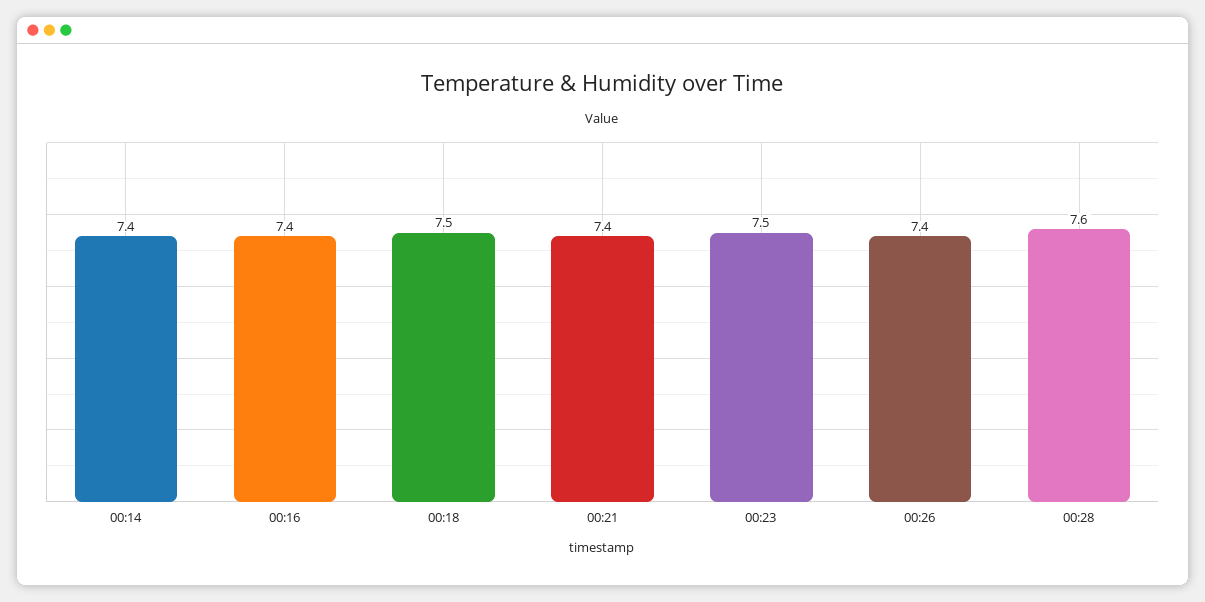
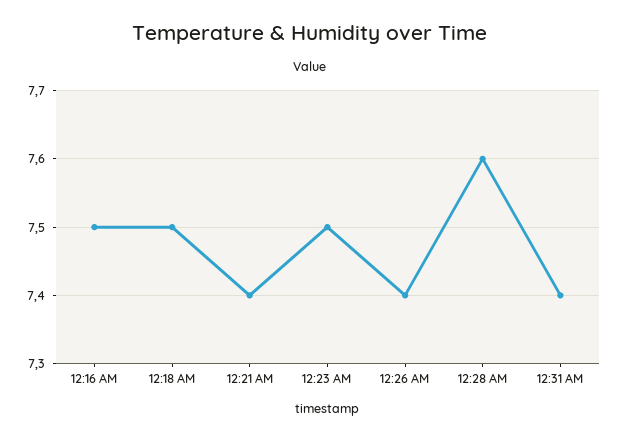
00:14: 7.4 -> none
00:16: 7.4 -> 7.5
12:31 AM: none -> 7.4

